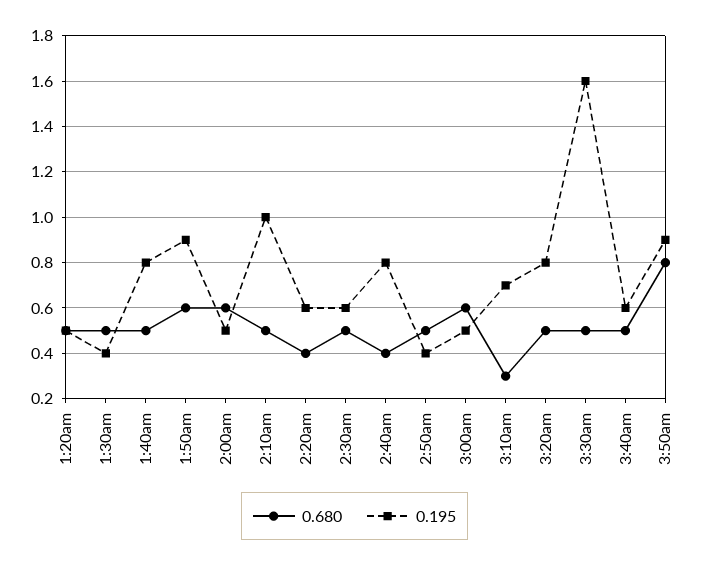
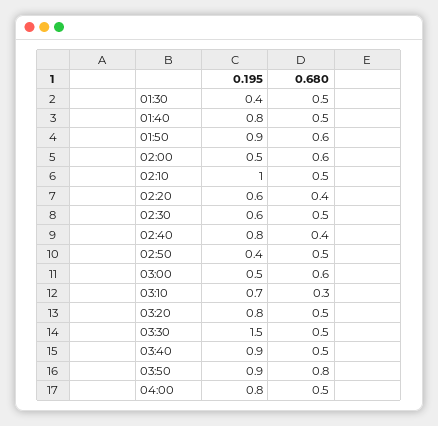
0.680, 1:20am: 0.5 -> none
0.195, 1:20am: 0.5 -> none
0.195, 3:30am: 1.6 -> 1.5
0.195, 3:40am: 0.6 -> 0.9
0.195, 04:00: none -> 0.8
0.680, 04:00: none -> 0.5

